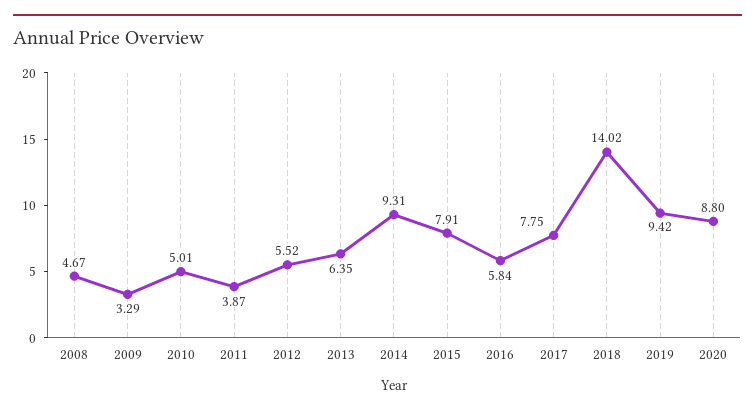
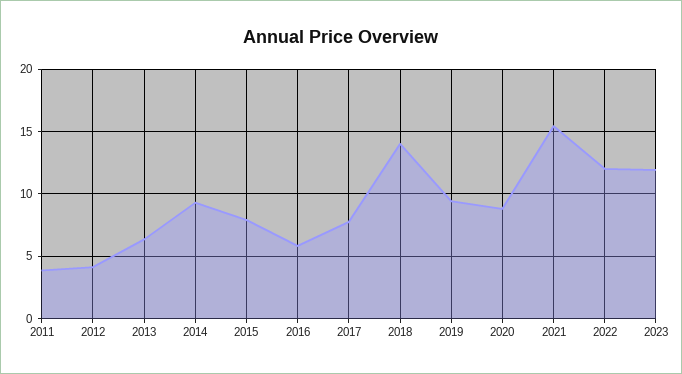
2008: 4.67 -> none
2009: 3.29 -> none
2010: 5.01 -> none
2012: 5.52 -> 4
2021: none -> 15.5
2022: none -> 12
2023: none -> 12

